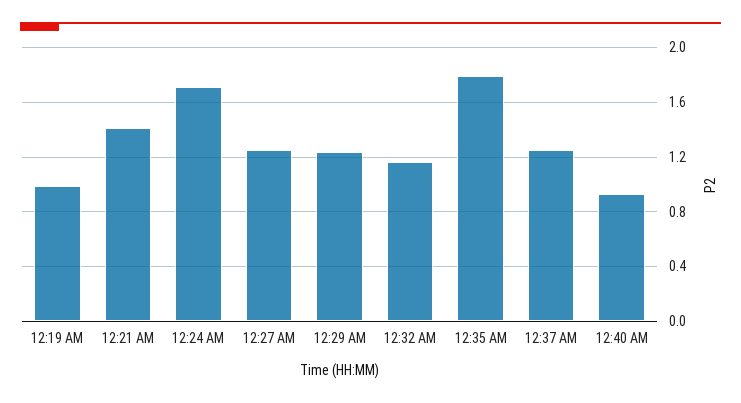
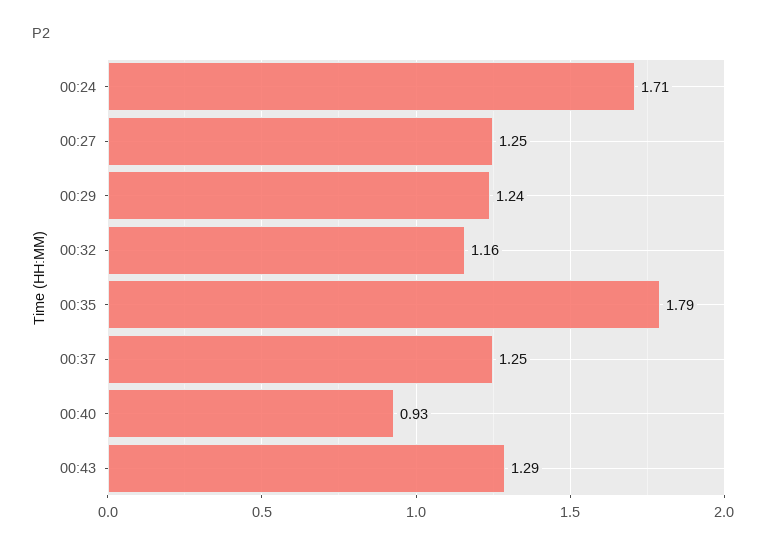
12:19 AM: 1 -> none
12:21 AM: 1.4 -> none
00:43: none -> 1.29

